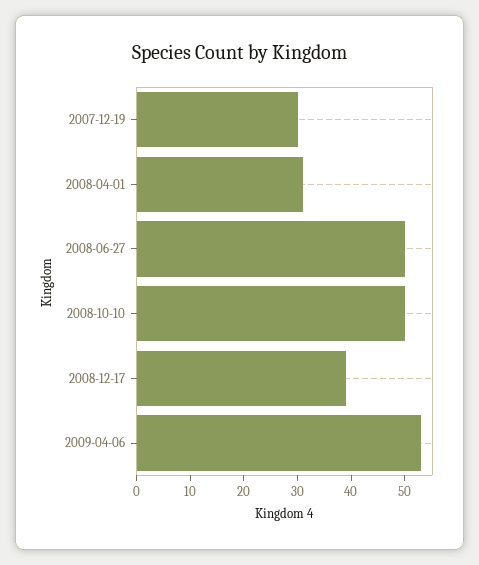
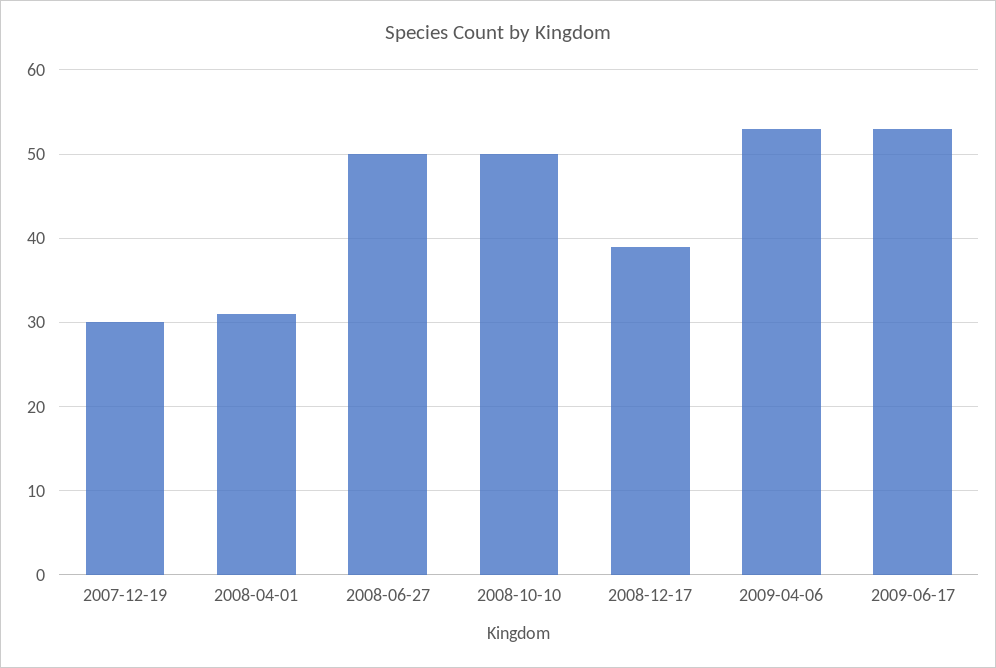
2009-06-17: none -> 53

